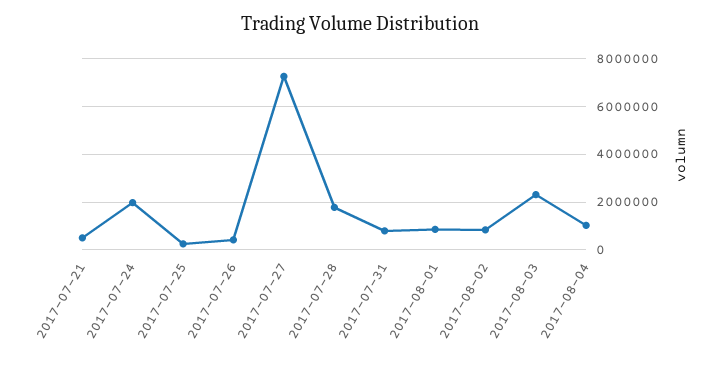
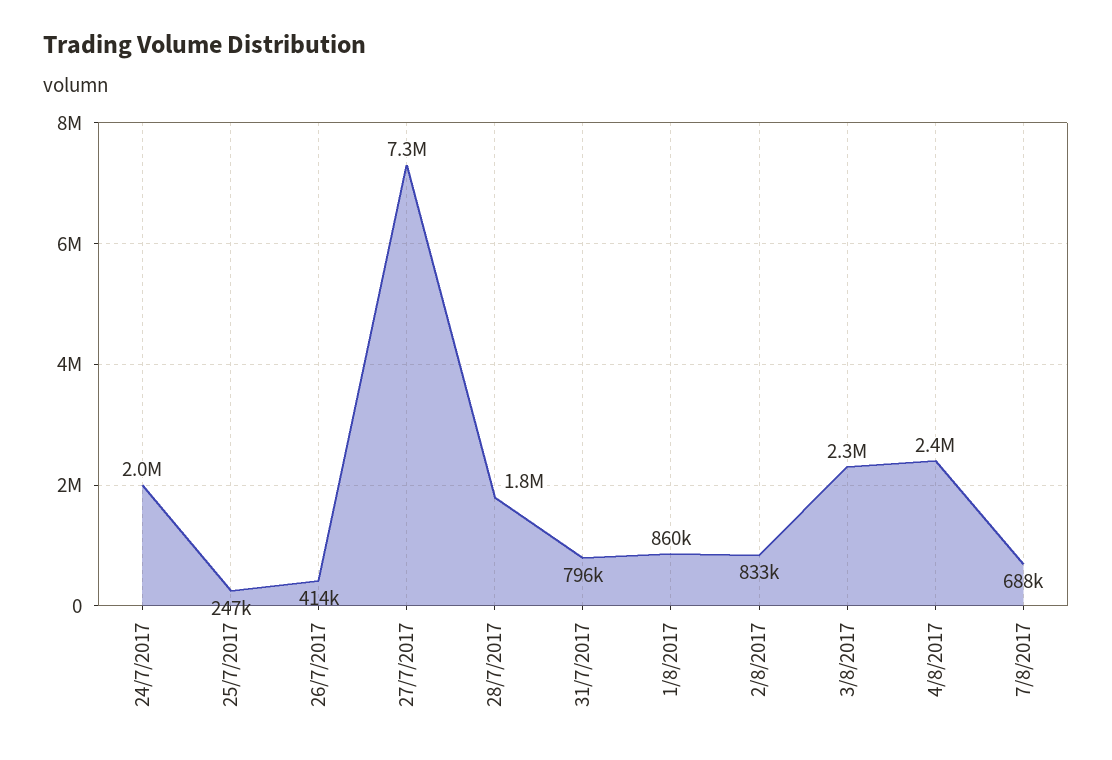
2017-07-21: 500000 -> none
2017-08-04: 1000000 -> 2400000
7/8/2017: none -> 688000

